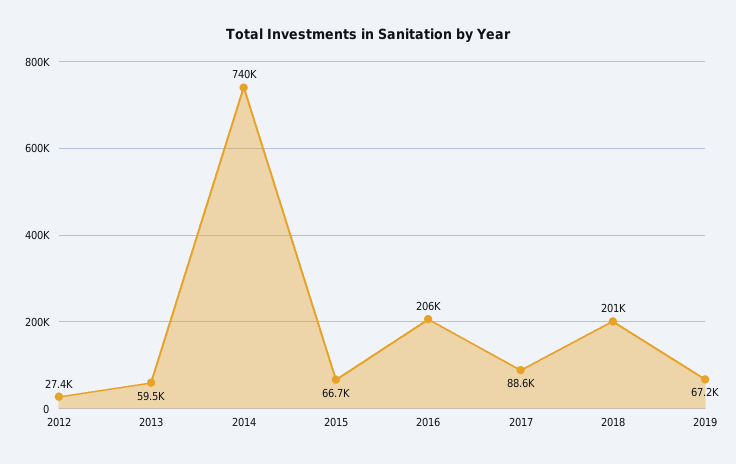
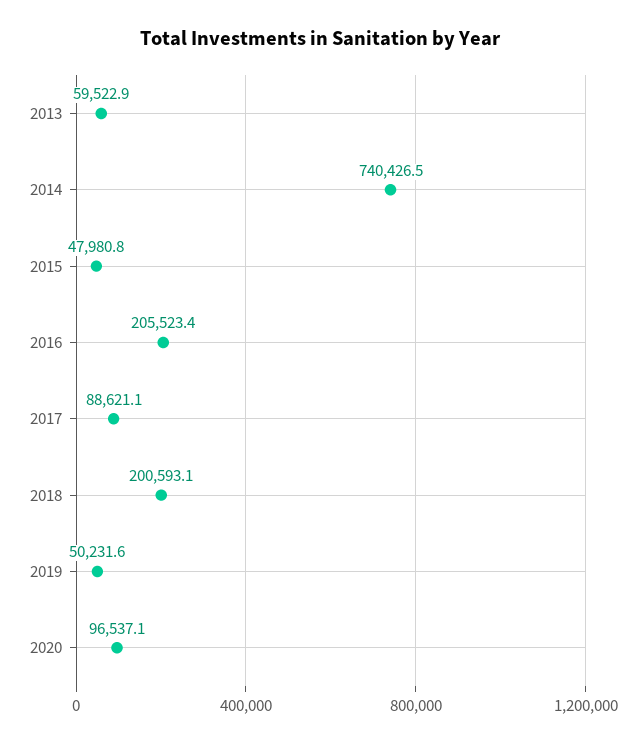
2012: 27400 -> none
2015: 66700 -> 47980.8
2019: 67200 -> 50231.6
2020: none -> 96537.1

